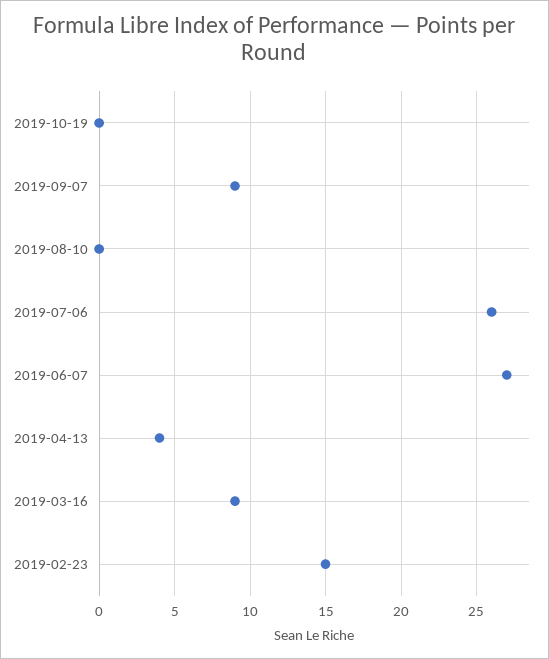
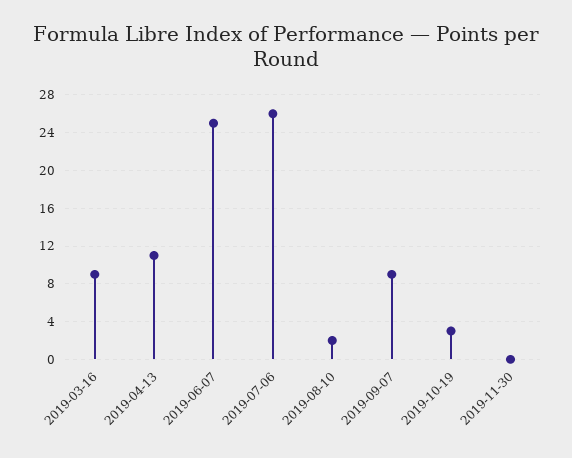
2019-10-19: 0 -> 3
2019-08-10: 0 -> 2
2019-06-07: 27 -> 25
2019-04-13: 4 -> 11
2019-02-23: 15 -> none
2019-11-30: none -> 0

